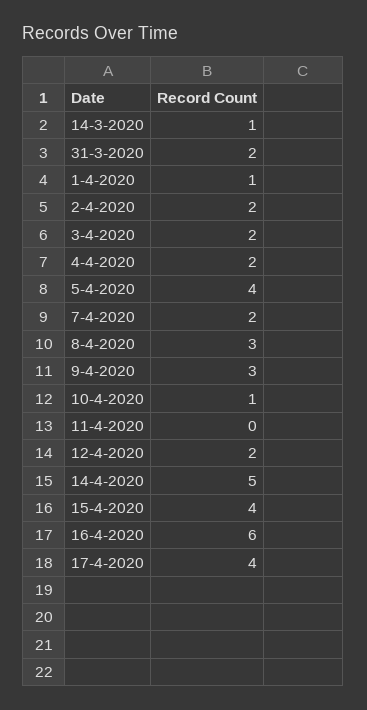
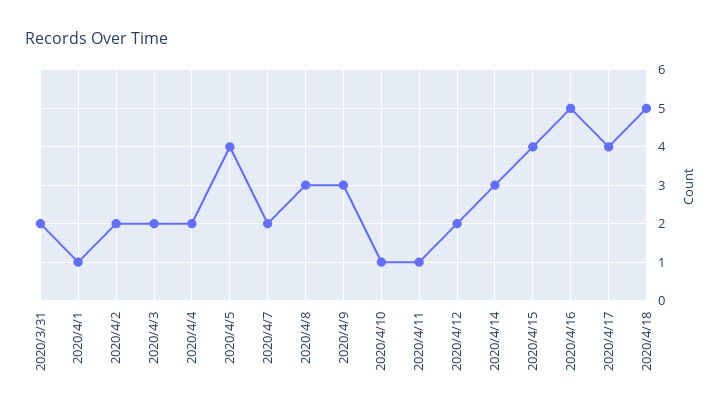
14-3-2020: 1 -> none
11-4-2020: 0 -> 1
14-4-2020: 5 -> 3
16-4-2020: 6 -> 5
2020/4/18: none -> 5

